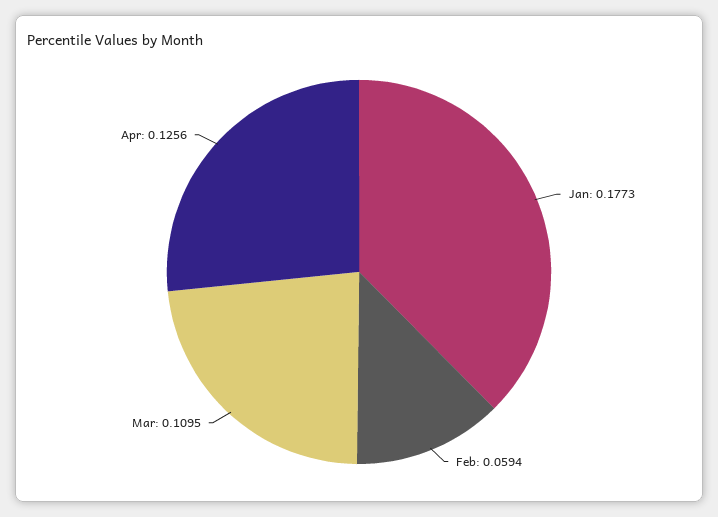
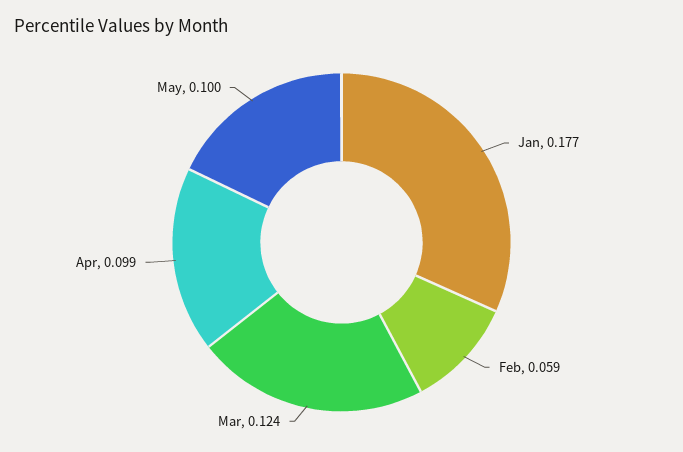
Mar: 0.1095 -> 0.124
Apr: 0.1256 -> 0.099
May: none -> 0.1

